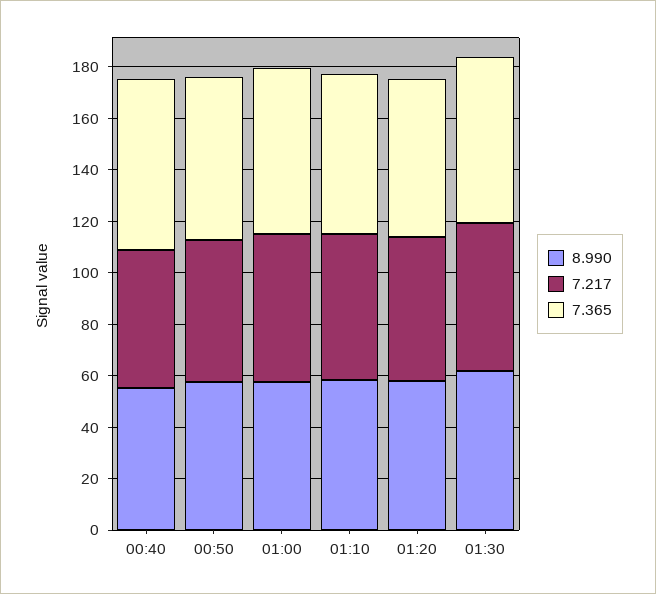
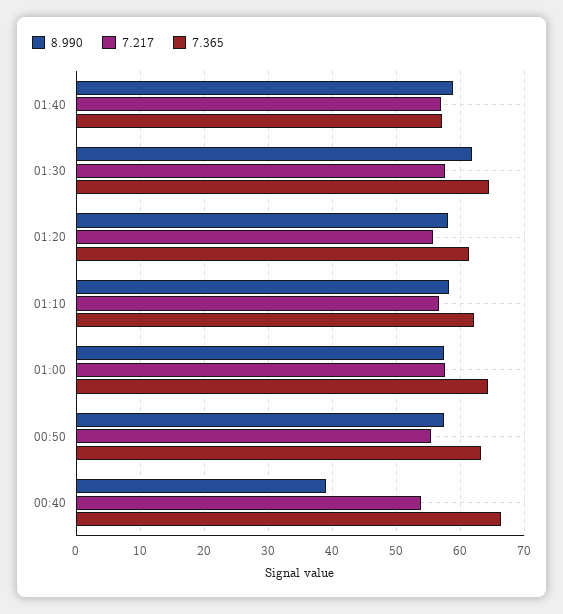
8.990, 00:40: 55 -> 39
8.990, 01:40: none -> 59
7.217, 01:40: none -> 57
7.365, 01:40: none -> 57

